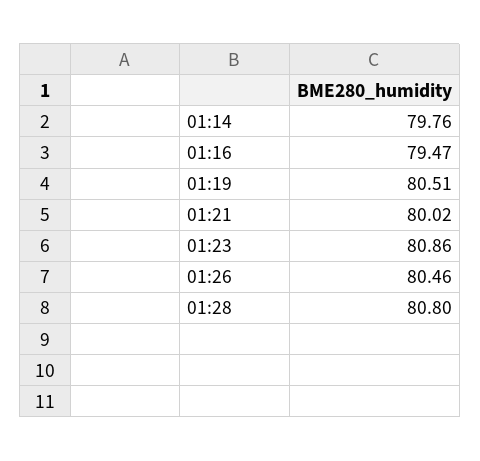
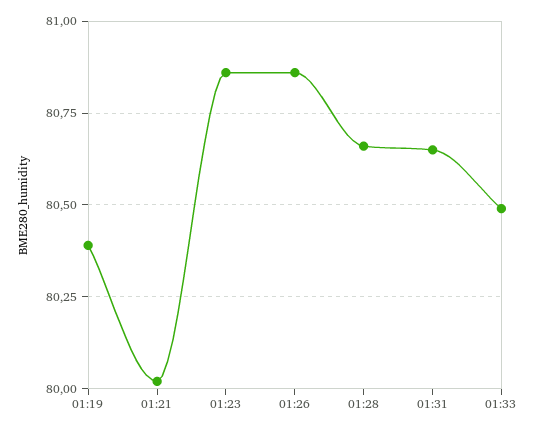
01:14: 79.76 -> none
01:16: 79.47 -> none
01:19: 80.51 -> 80.4
01:26: 80.46 -> 80.85
01:28: 80.8 -> 80.65
01:31: none -> 80.65
01:33: none -> 80.5

